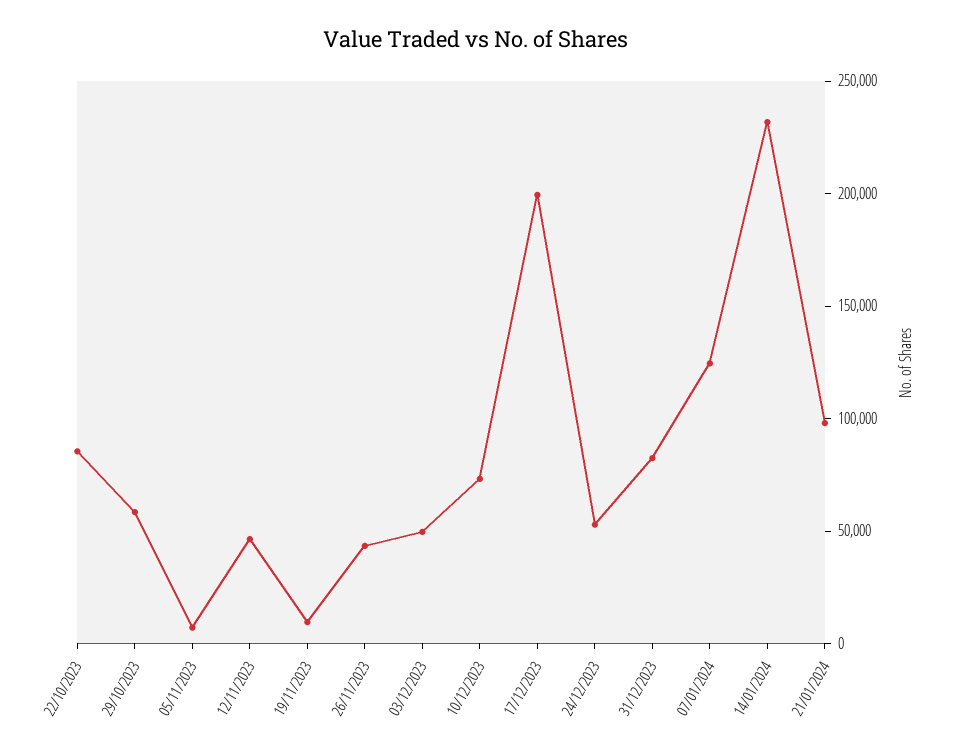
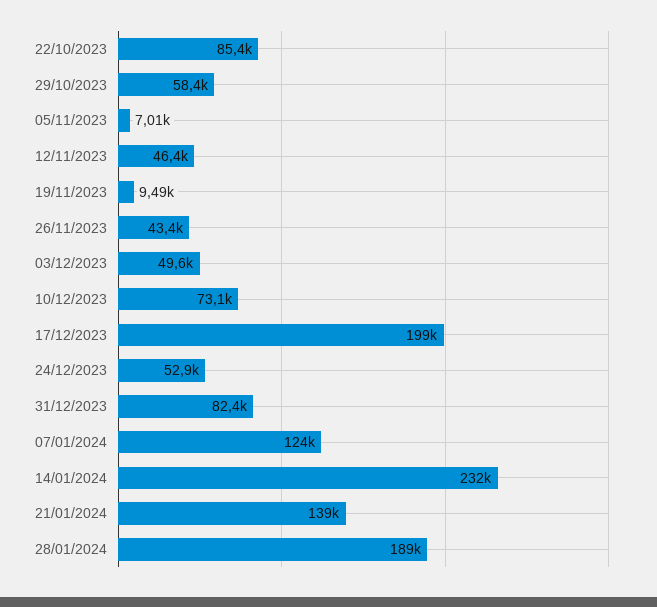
21/01/2024: 100000 -> 139000
28/01/2024: none -> 189000

